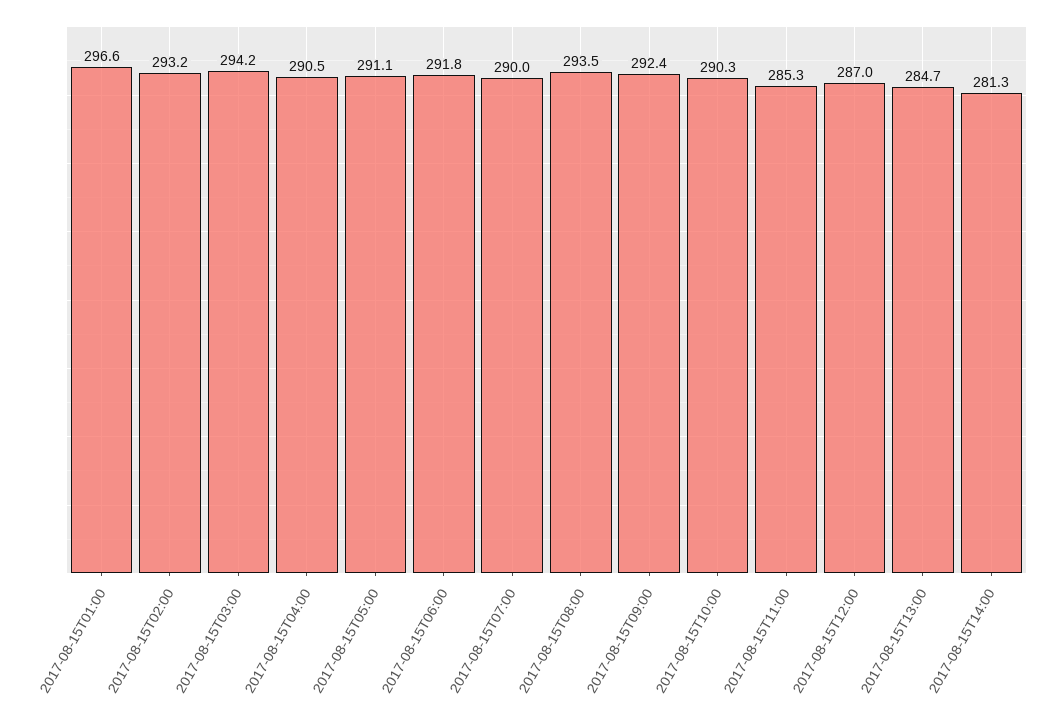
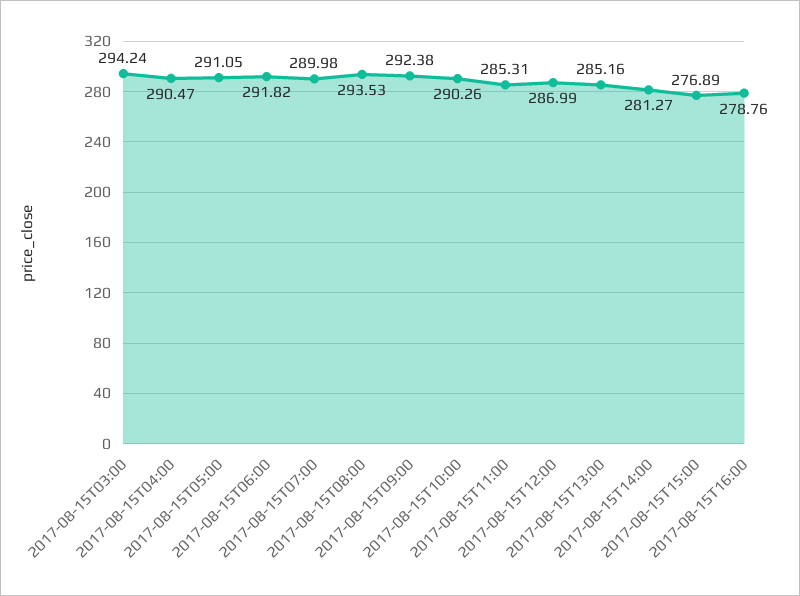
2017-08-15T01:00: 296.6 -> none
2017-08-15T02:00: 293.2 -> none
2017-08-15T13:00: 284.7 -> 285.16
2017-08-15T15:00: none -> 276.89
2017-08-15T16:00: none -> 278.76

